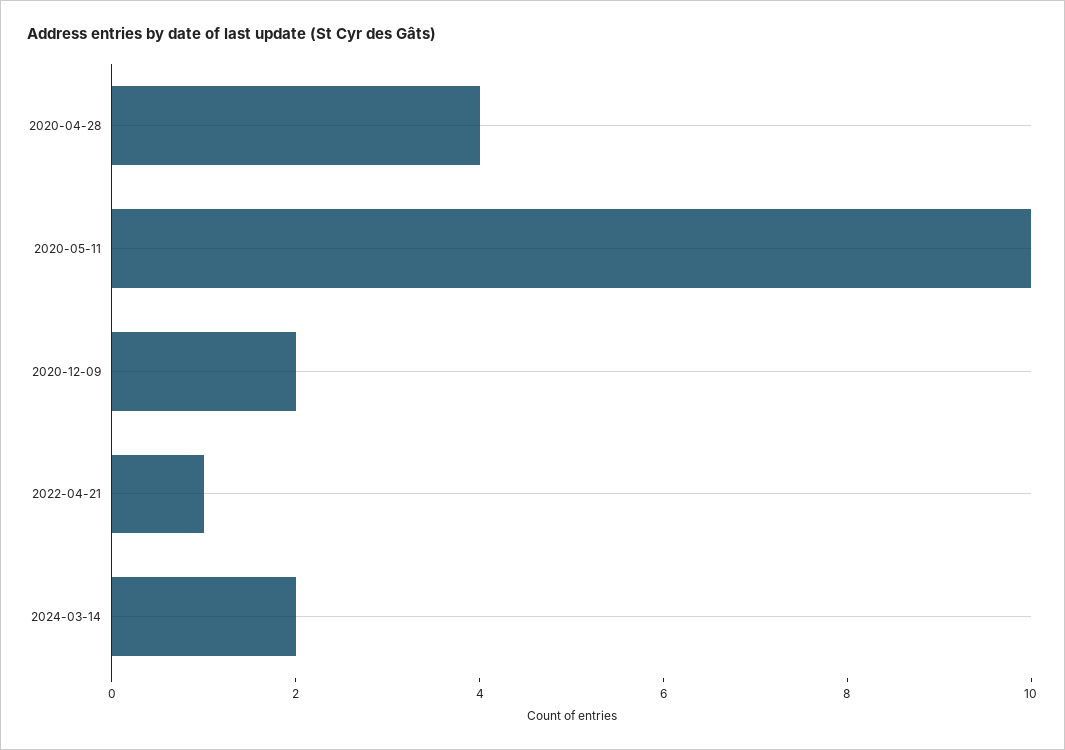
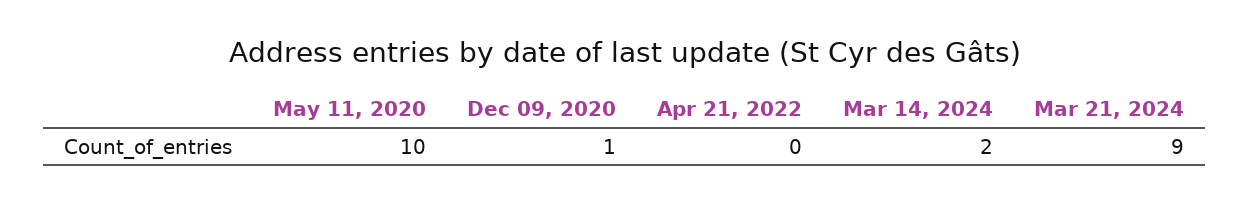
2020-04-28: 4 -> none
2020-12-09: 2 -> 1
2022-04-21: 1 -> 0
Mar 21, 2024: none -> 9

